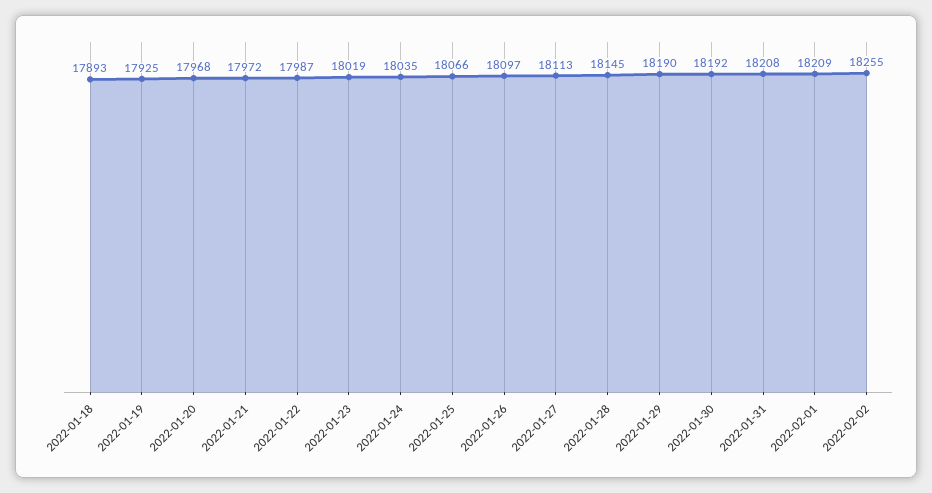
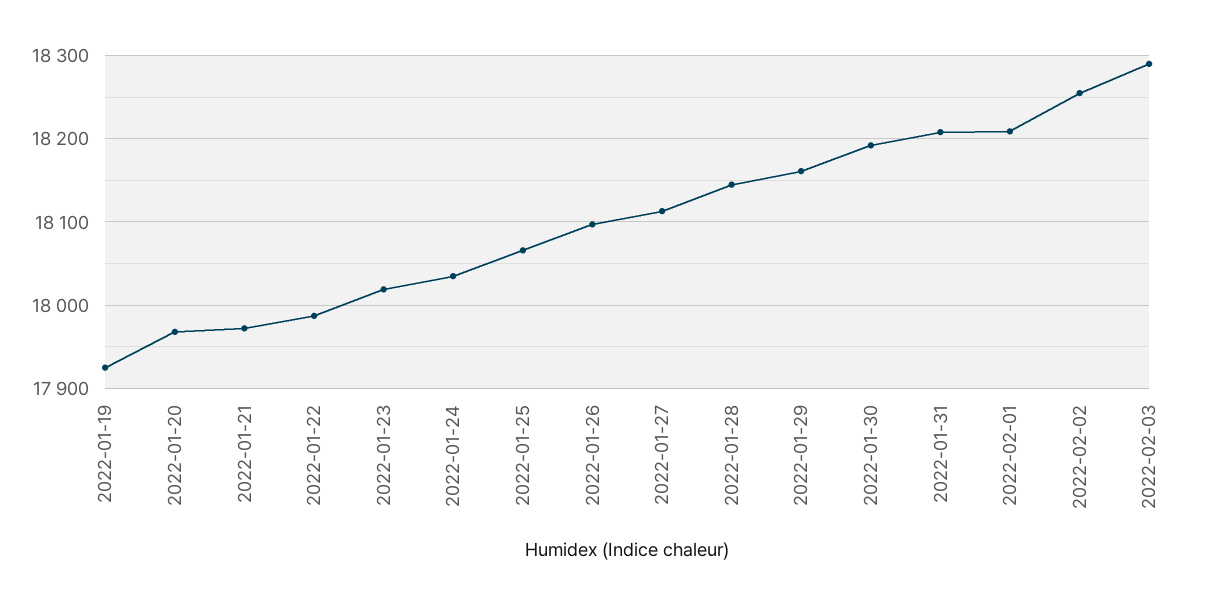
2022-01-18: 17893 -> none
2022-01-29: 18190 -> 18160
2022-02-03: none -> 18290

